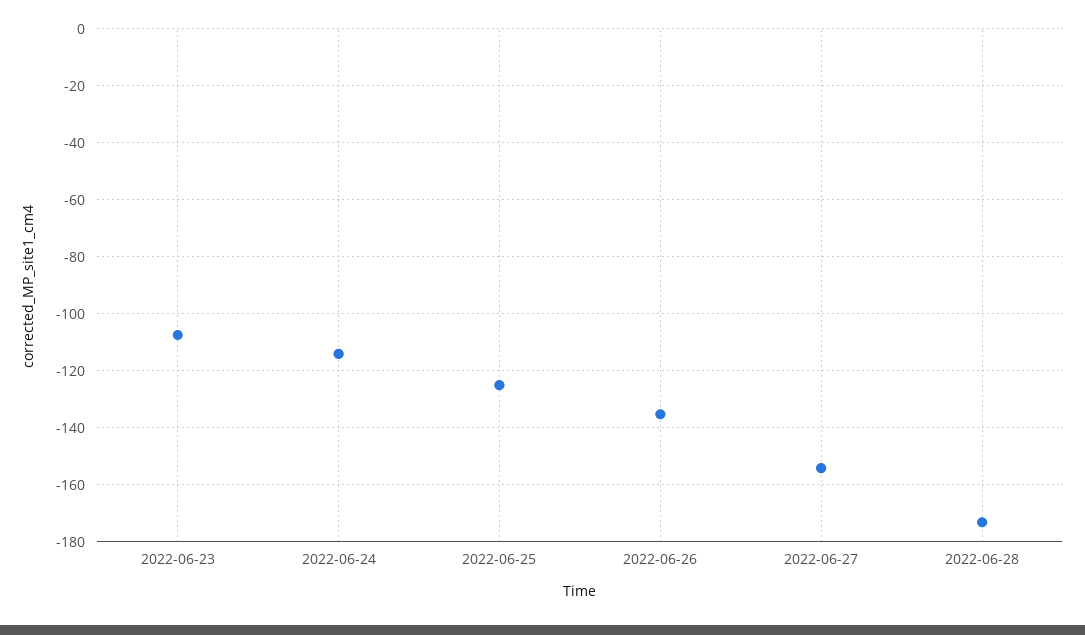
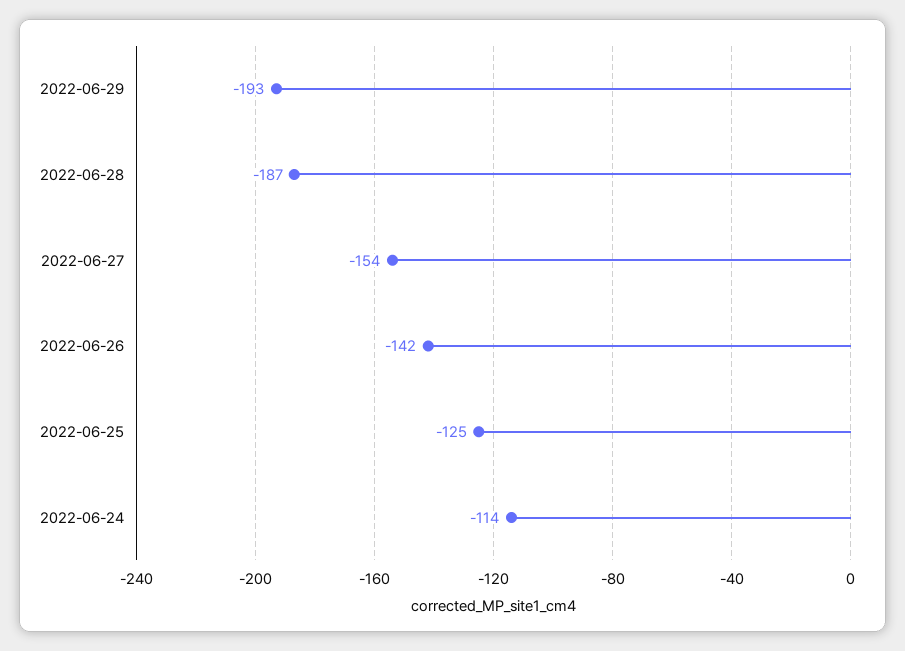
2022-06-23: -107.5 -> none
2022-06-26: -135 -> -142
2022-06-28: -172.5 -> -187
2022-06-29: none -> -193

